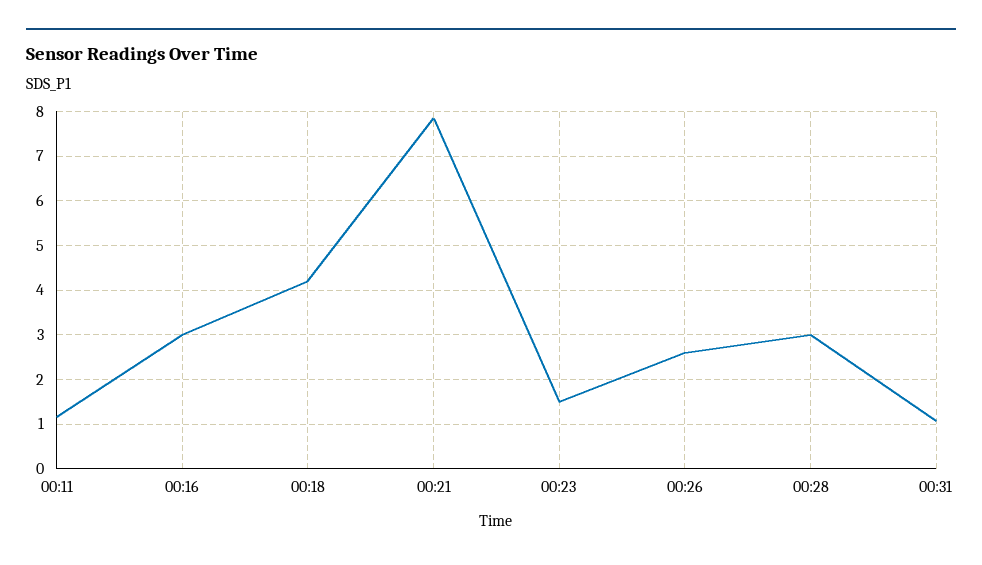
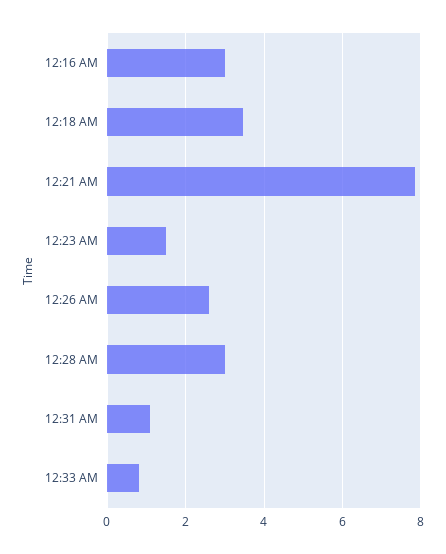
00:11: 1.2 -> none
00:18: 4.2 -> 3.4
12:33 AM: none -> 0.8

